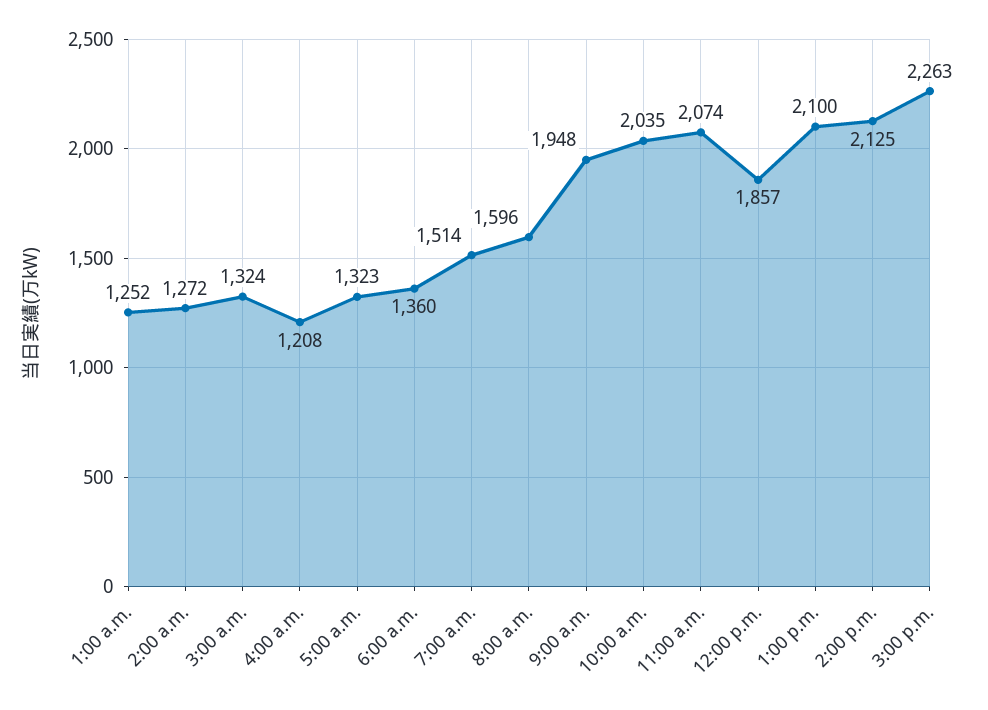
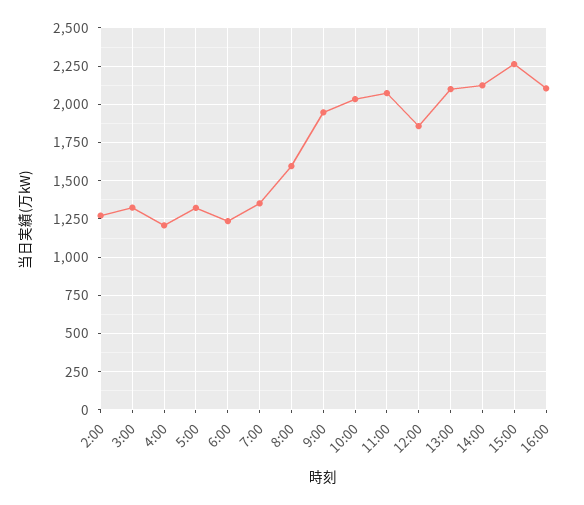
1:00 a.m.: 1252 -> none
6:00 a.m.: 1360 -> 1250
7:00 a.m.: 1514 -> 1350
16:00: none -> 2100

